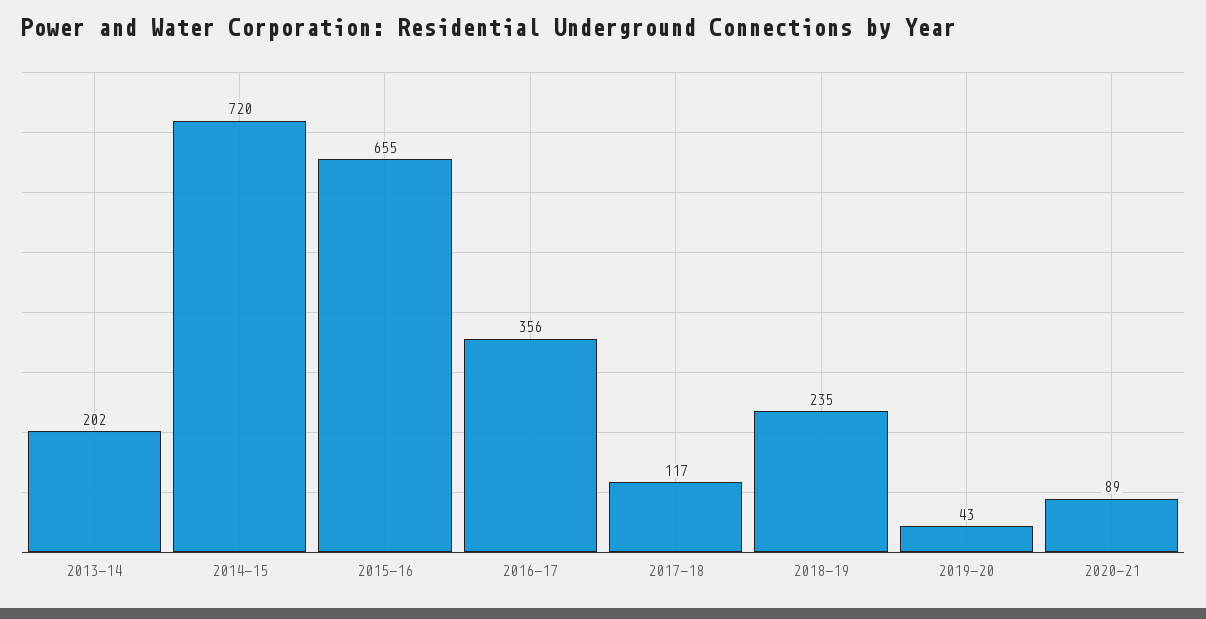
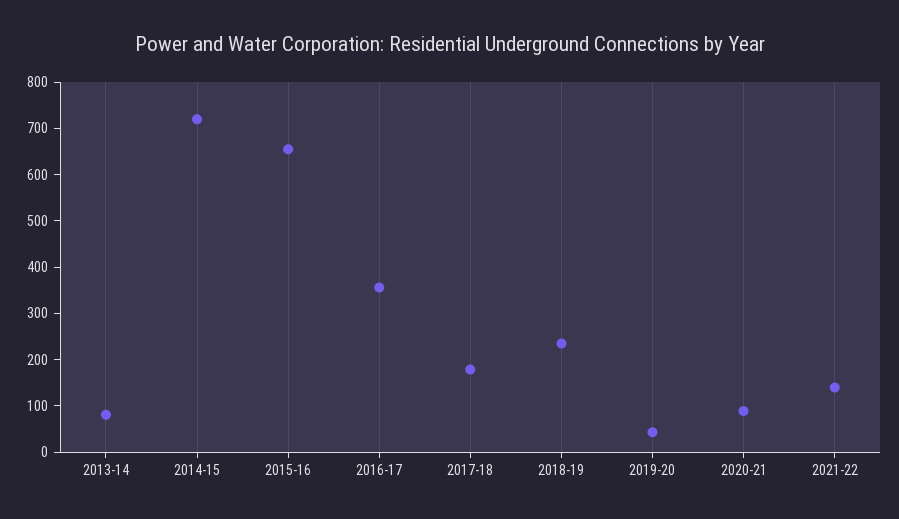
2013-14: 202 -> 80
2017-18: 117 -> 180
2021-22: none -> 140

